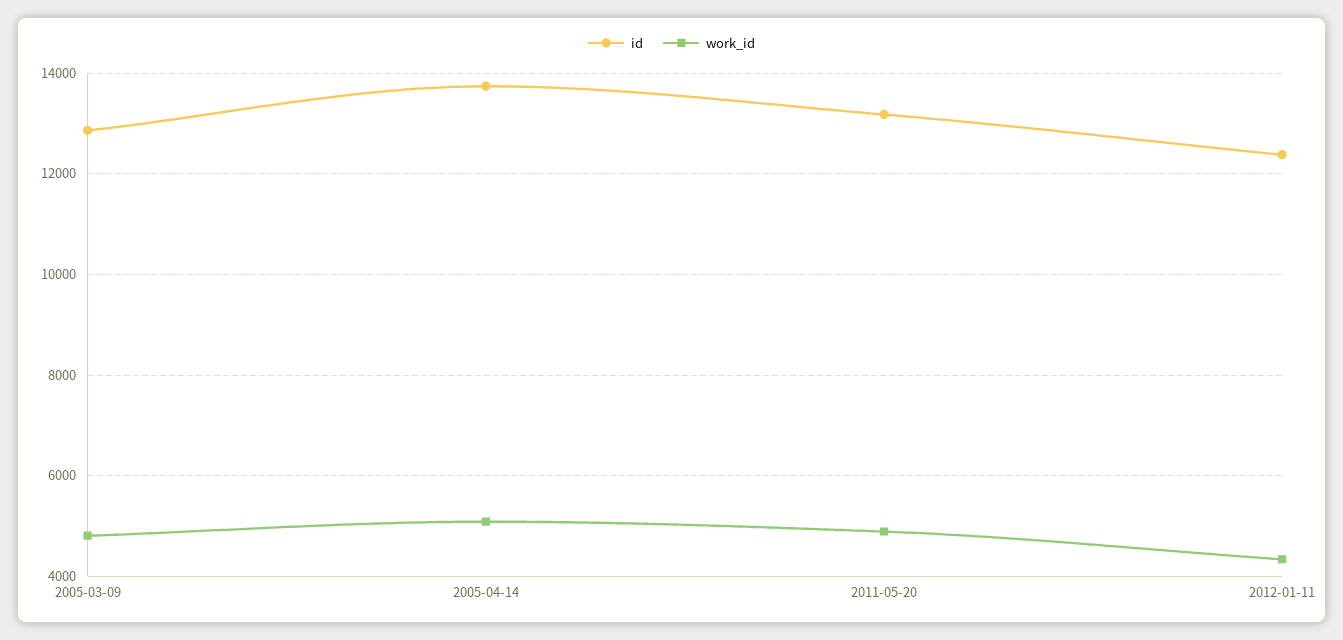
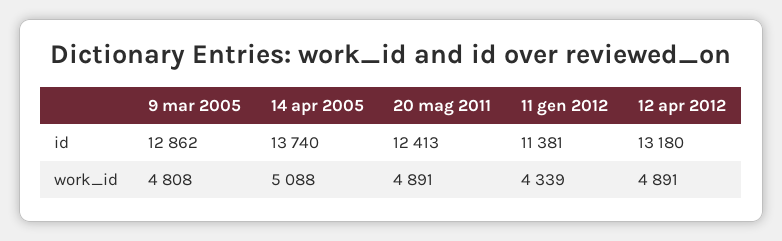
id, 2011-05-20: 13200 -> 12413
id, 2012-01-11: 12400 -> 11381
id, 12 apr 2012: none -> 13180
work_id, 12 apr 2012: none -> 4891

